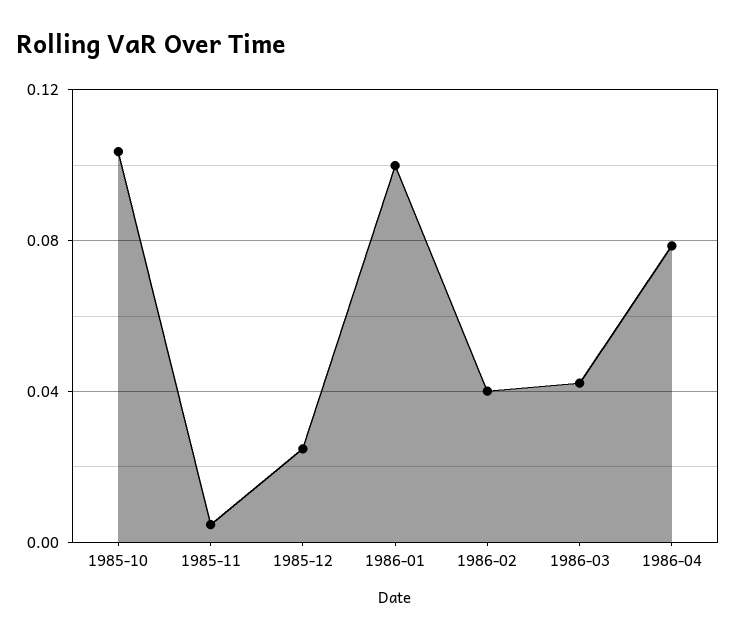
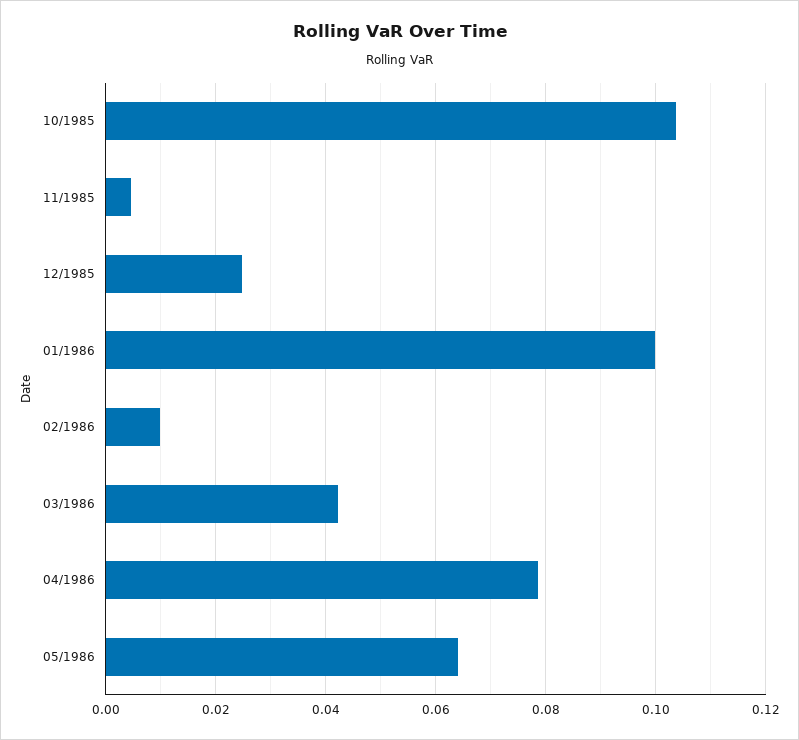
1986-02: 0.04 -> 0.01
05/1986: none -> 0.064

